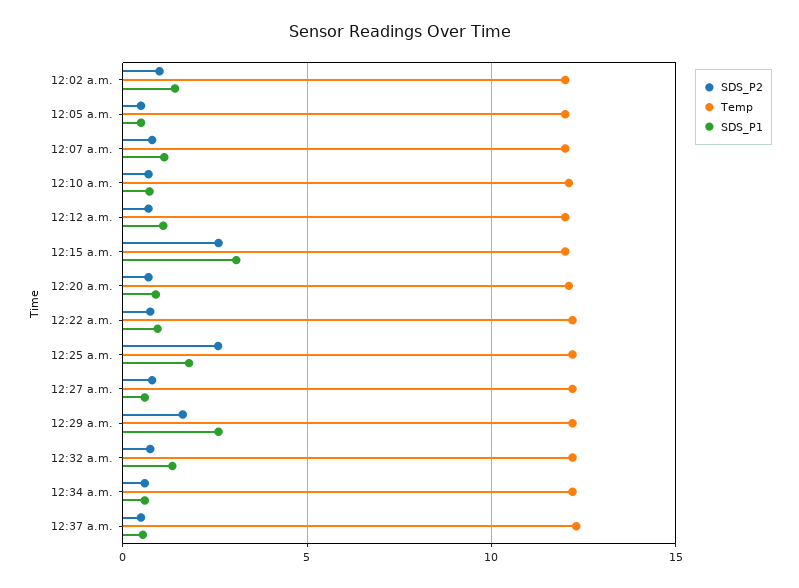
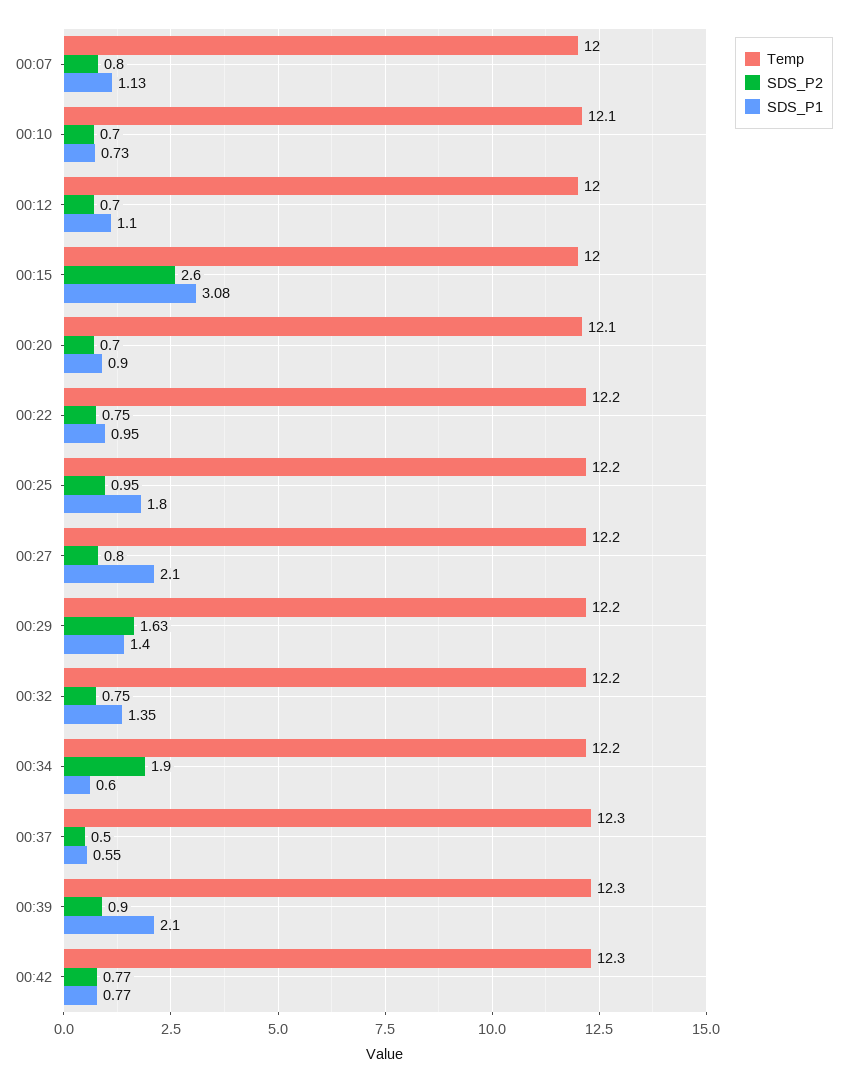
SDS_P2, 12:02 a.m.: 1 -> none
Temp, 12:02 a.m.: 12 -> none
SDS_P1, 12:02 a.m.: 1.5 -> none
SDS_P2, 12:05 a.m.: 0.5 -> none
Temp, 12:05 a.m.: 12 -> none
SDS_P1, 12:05 a.m.: 0.5 -> none
SDS_P2, 12:25 a.m.: 2.5 -> 0.95
SDS_P1, 12:27 a.m.: 0.5 -> 2.1
SDS_P1, 12:29 a.m.: 2.5 -> 1.4
SDS_P2, 12:34 a.m.: 0.5 -> 1.9
Temp, 00:39: none -> 12.3
SDS_P2, 00:39: none -> 0.9
SDS_P1, 00:39: none -> 2.1
Temp, 00:42: none -> 12.3
SDS_P2, 00:42: none -> 0.77
SDS_P1, 00:42: none -> 0.77

